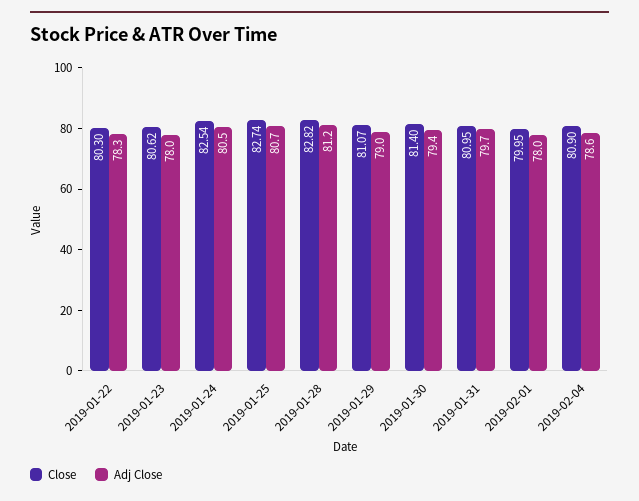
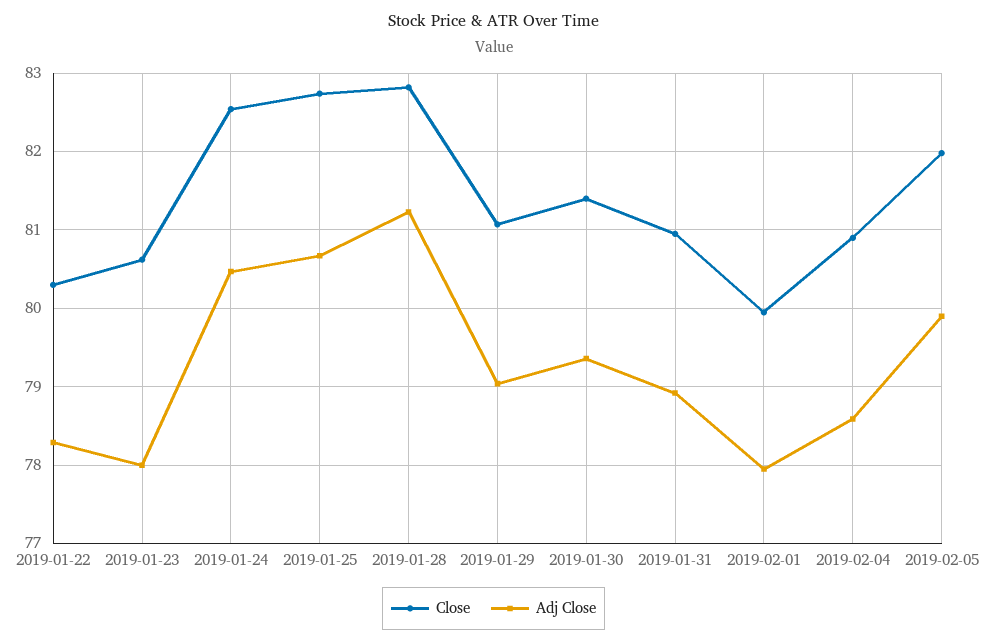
Adj Close, 2019-01-31: 79.7 -> 78.9
Close, 2019-02-05: none -> 82
Adj Close, 2019-02-05: none -> 79.9

